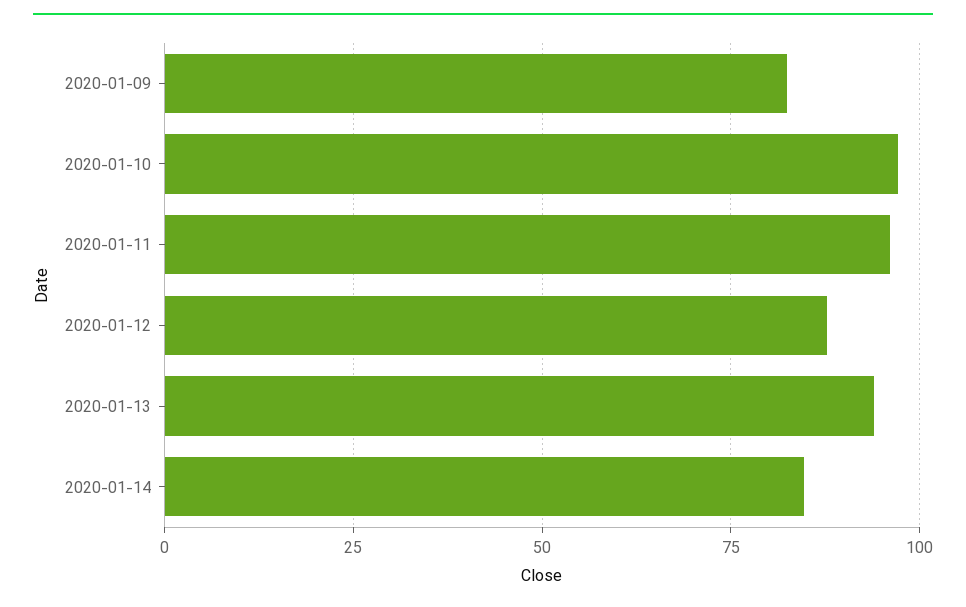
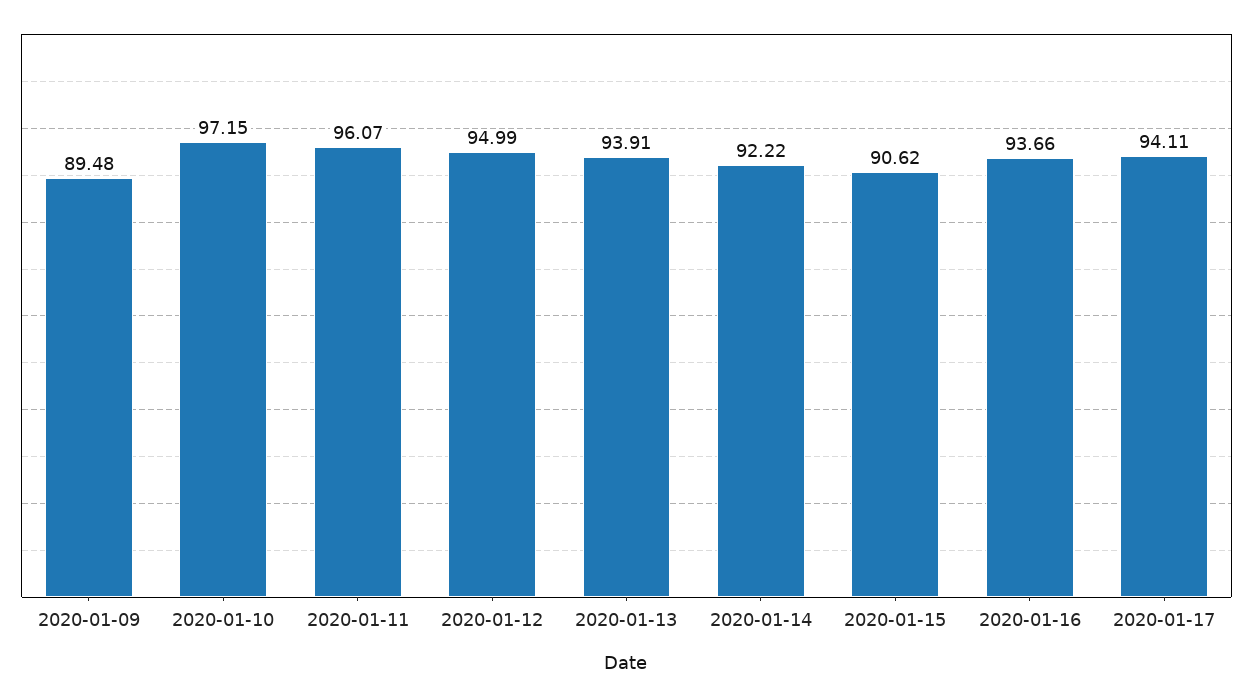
2020-01-09: 82.5 -> 89.48
2020-01-12: 87.5 -> 94.99
2020-01-14: 85 -> 92.22
2020-01-15: none -> 90.62
2020-01-16: none -> 93.66
2020-01-17: none -> 94.11

